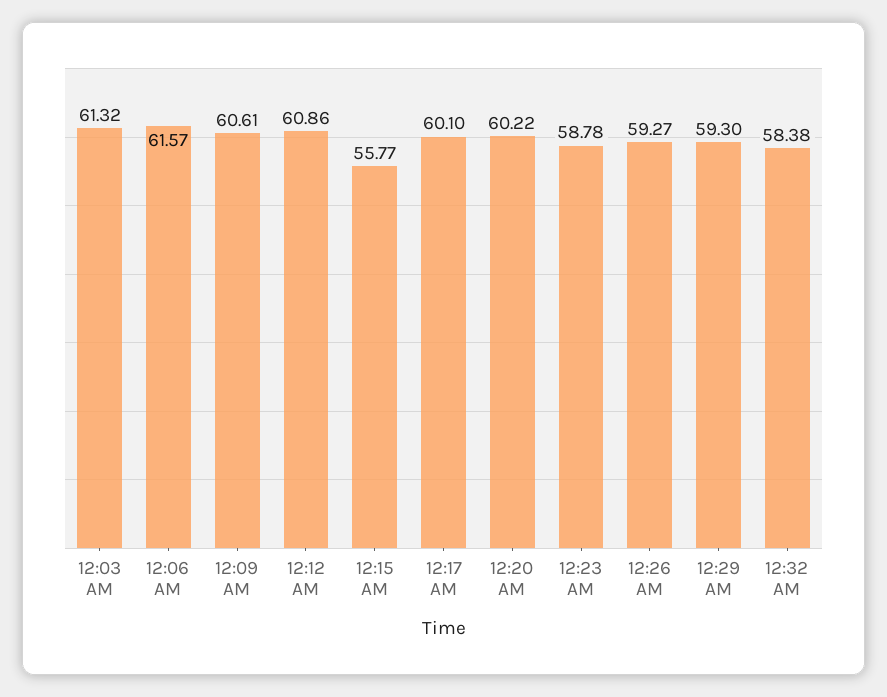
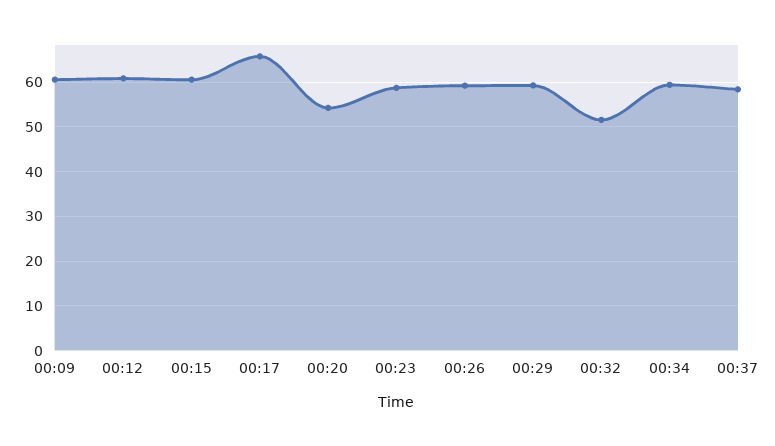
12:03 AM: 61.32 -> none
12:06 AM: 61.57 -> none
12:15 AM: 55.77 -> 60
12:17 AM: 60.1 -> 66
12:20 AM: 60.22 -> 54
12:32 AM: 58.38 -> 52
00:34: none -> 60
00:37: none -> 58

